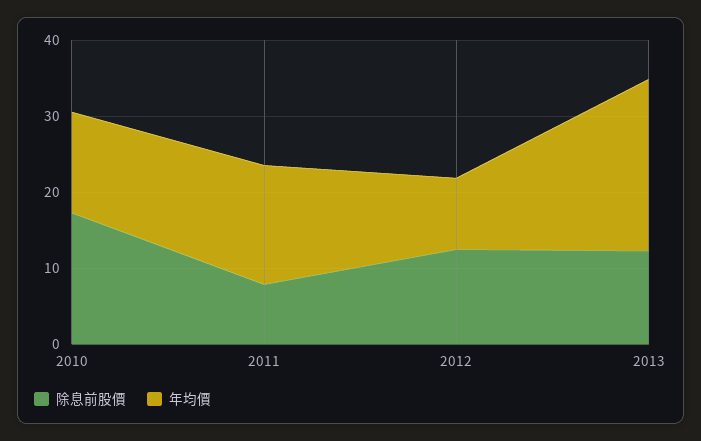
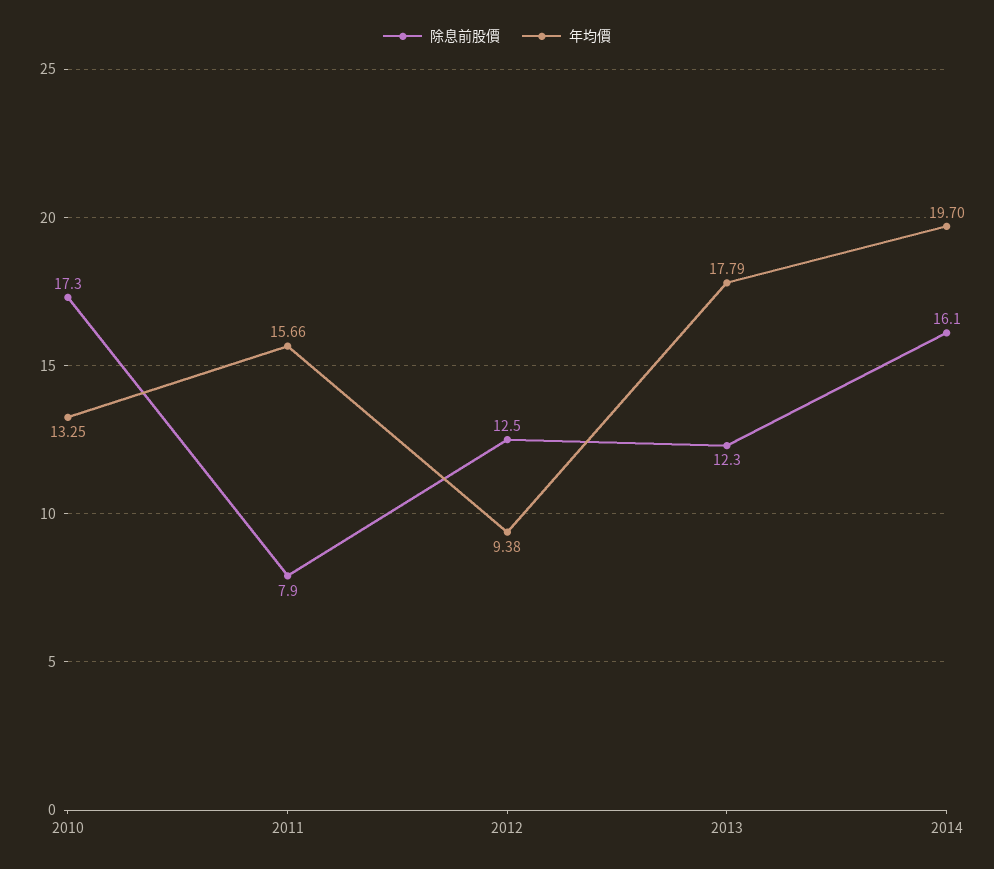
年均價, 2013: 22 -> 17.79
除息前股價, 2014: none -> 16.1
年均價, 2014: none -> 19.7

